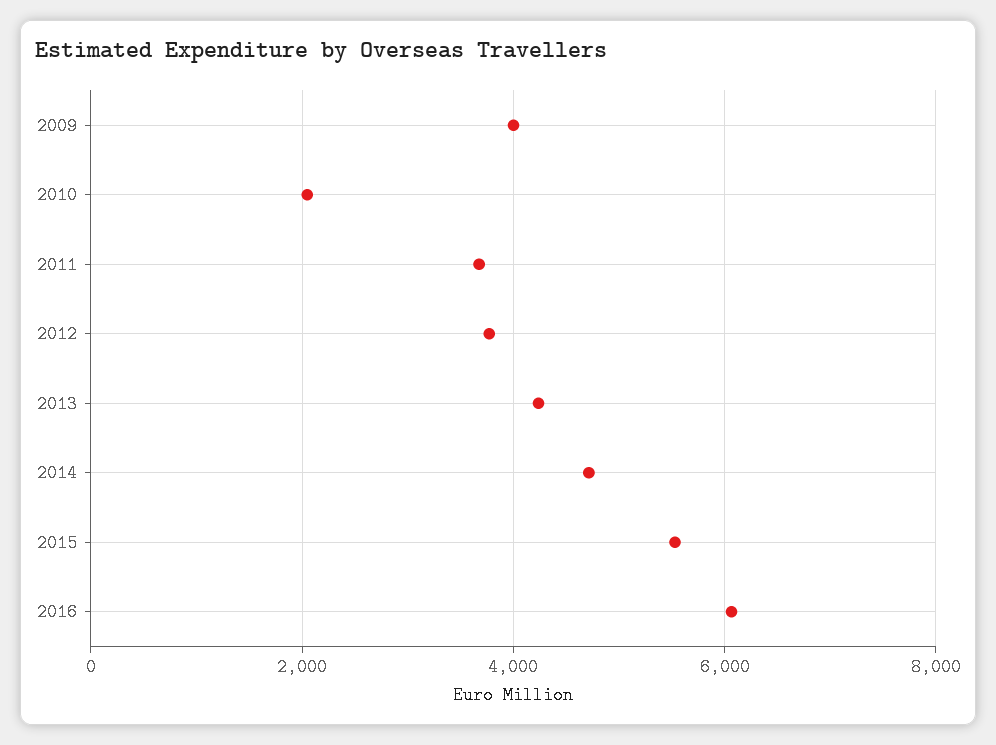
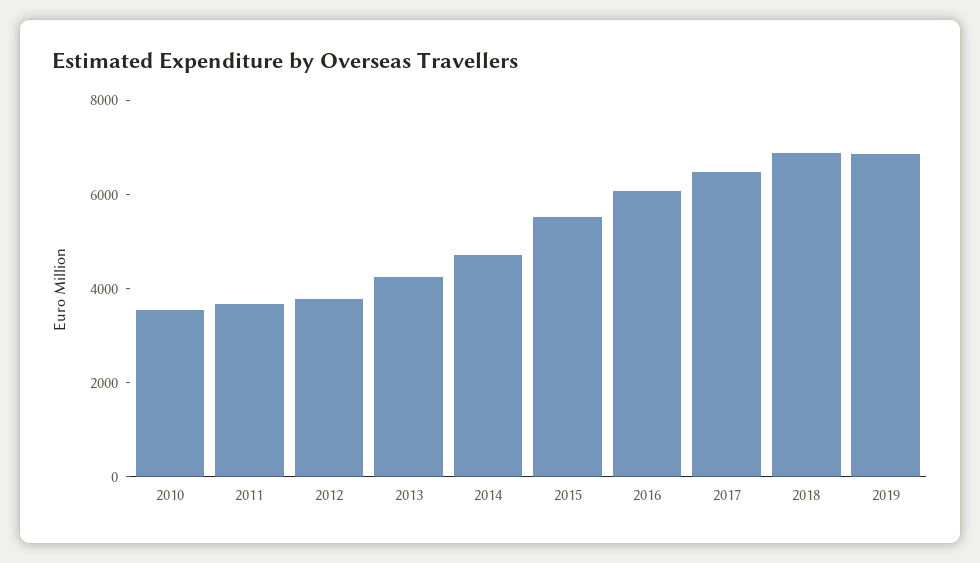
2009: 4000 -> none
2010: 2000 -> 3500
2017: none -> 6500
2018: none -> 7000
2019: none -> 7000

